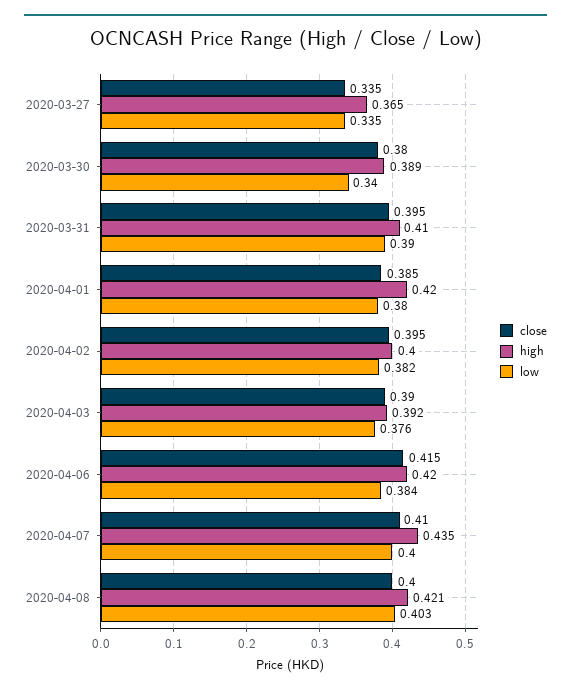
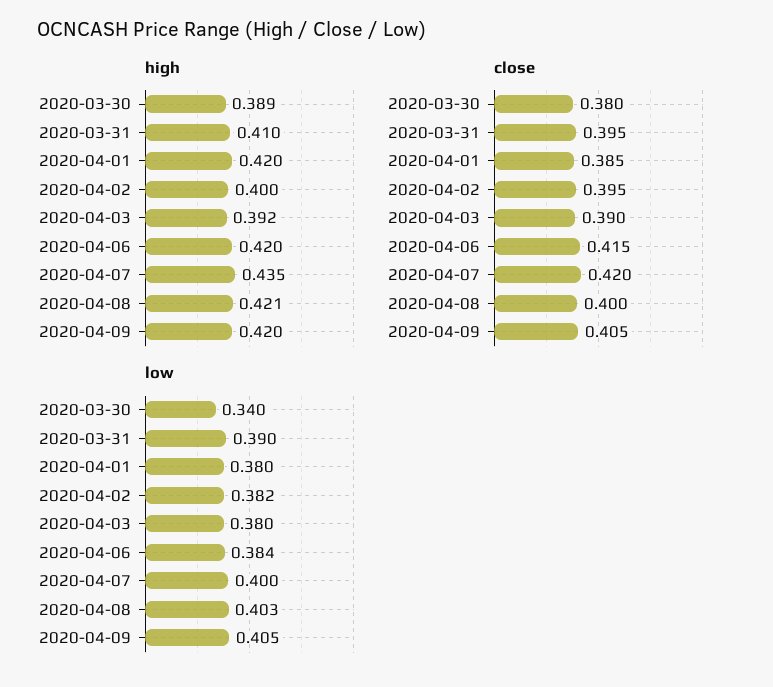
close, 2020-03-27: 0.335 -> none
high, 2020-03-27: 0.365 -> none
low, 2020-03-27: 0.335 -> none
low, 2020-04-03: 0.376 -> 0.38
close, 2020-04-07: 0.41 -> 0.42
high, 2020-04-09: none -> 0.42
close, 2020-04-09: none -> 0.405
low, 2020-04-09: none -> 0.405

